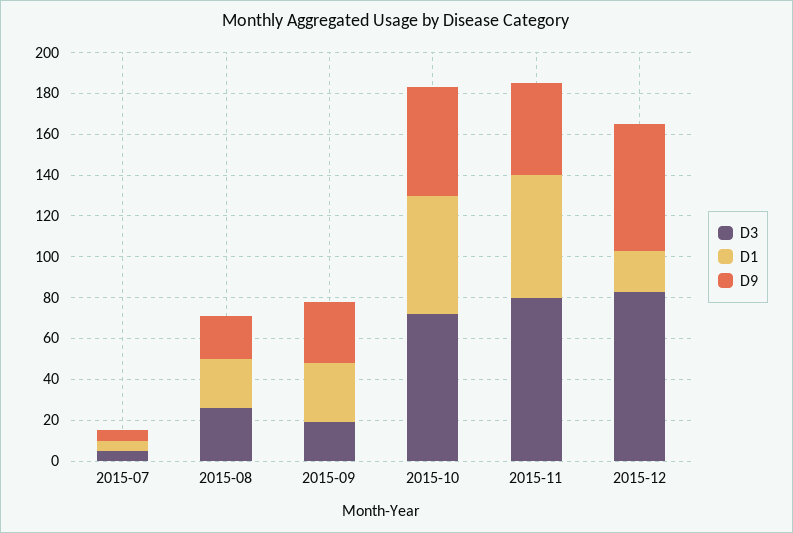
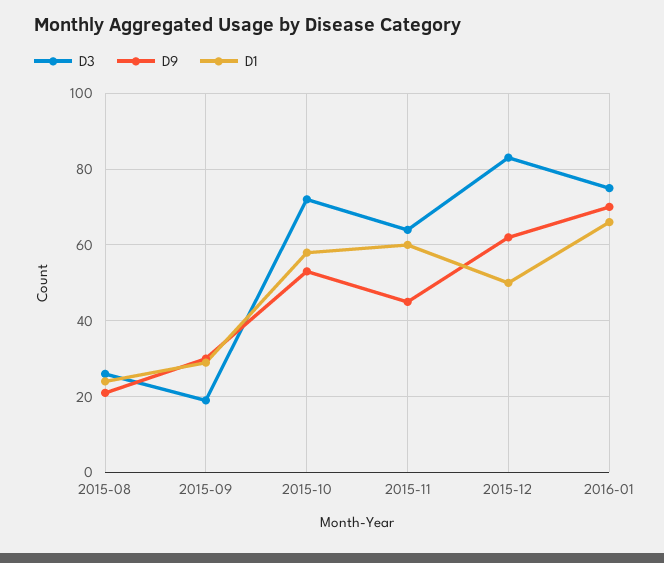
D3, 2015-07: 5 -> none
D1, 2015-07: 5 -> none
D9, 2015-07: 5 -> none
D3, 2015-11: 80 -> 65
D1, 2015-12: 20 -> 50
D3, 2016-01: none -> 75
D9, 2016-01: none -> 70
D1, 2016-01: none -> 65

